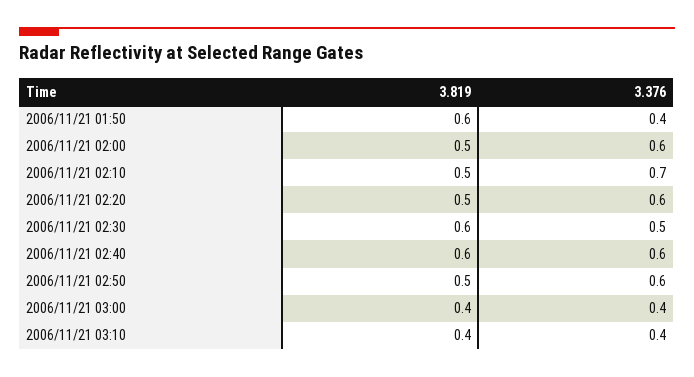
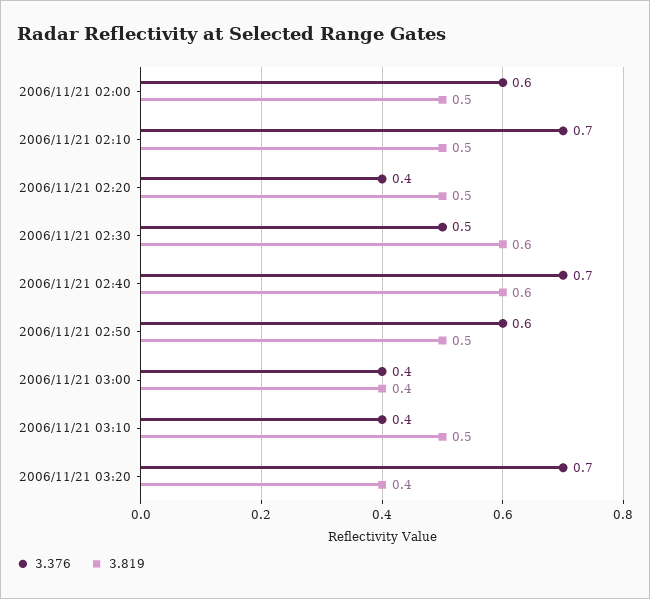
3.819, 2006/11/21 01:50: 0.6 -> none
3.376, 2006/11/21 01:50: 0.4 -> none
3.376, 2006/11/21 02:20: 0.6 -> 0.4
3.376, 2006/11/21 02:40: 0.6 -> 0.7
3.819, 2006/11/21 03:10: 0.4 -> 0.5
3.376, 2006/11/21 03:20: none -> 0.7
3.819, 2006/11/21 03:20: none -> 0.4

